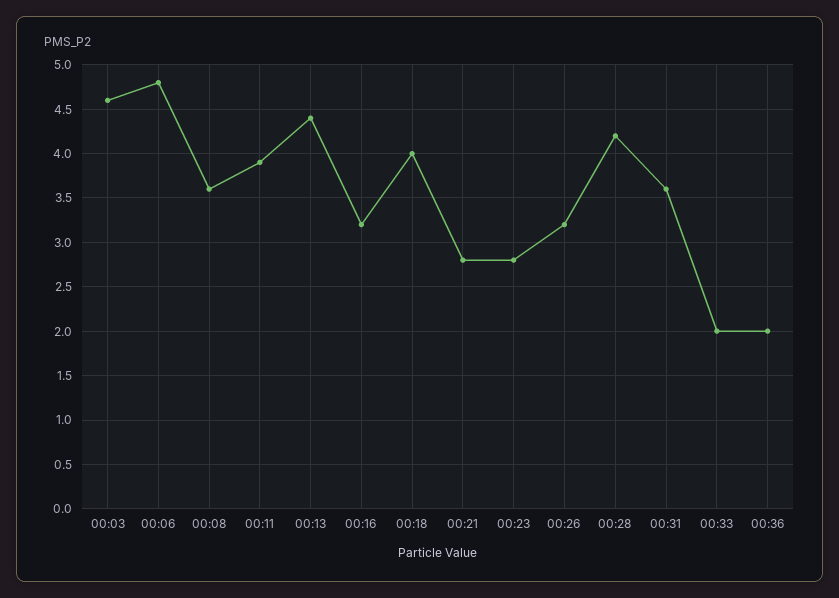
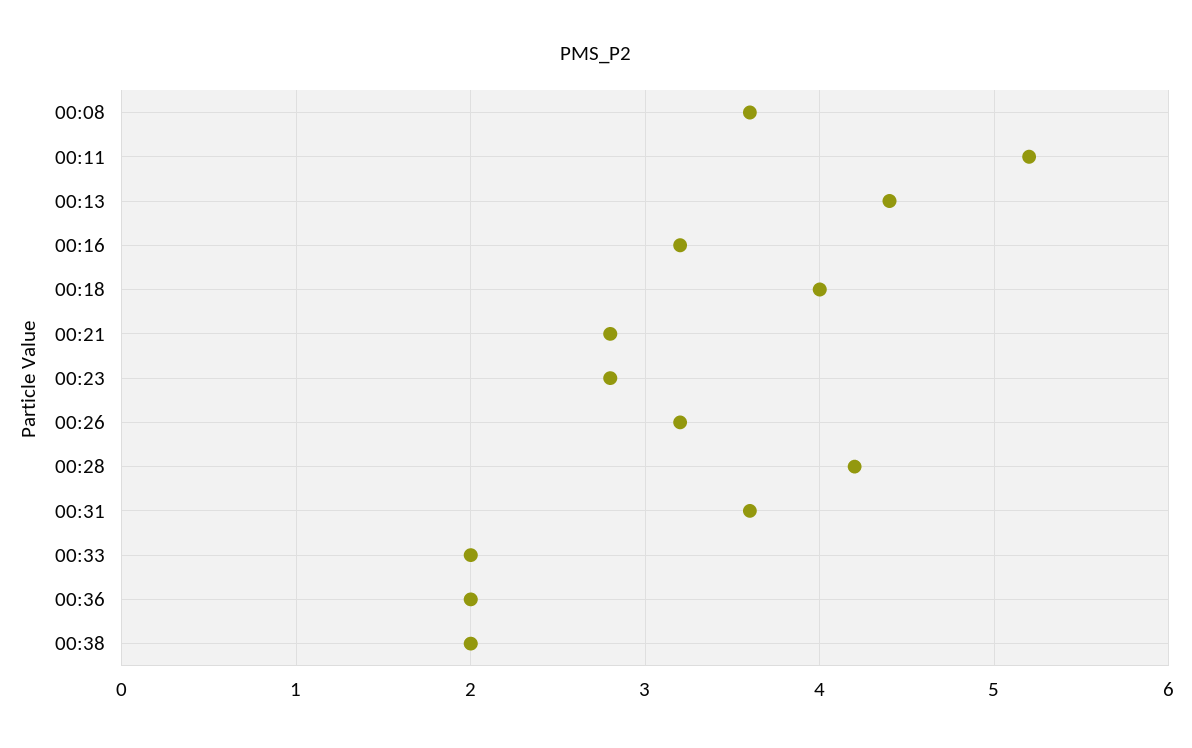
00:03: 4.6 -> none
00:06: 4.8 -> none
00:11: 3.9 -> 5.2
00:38: none -> 2

